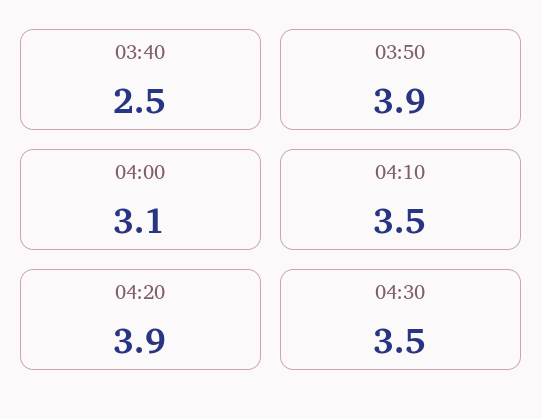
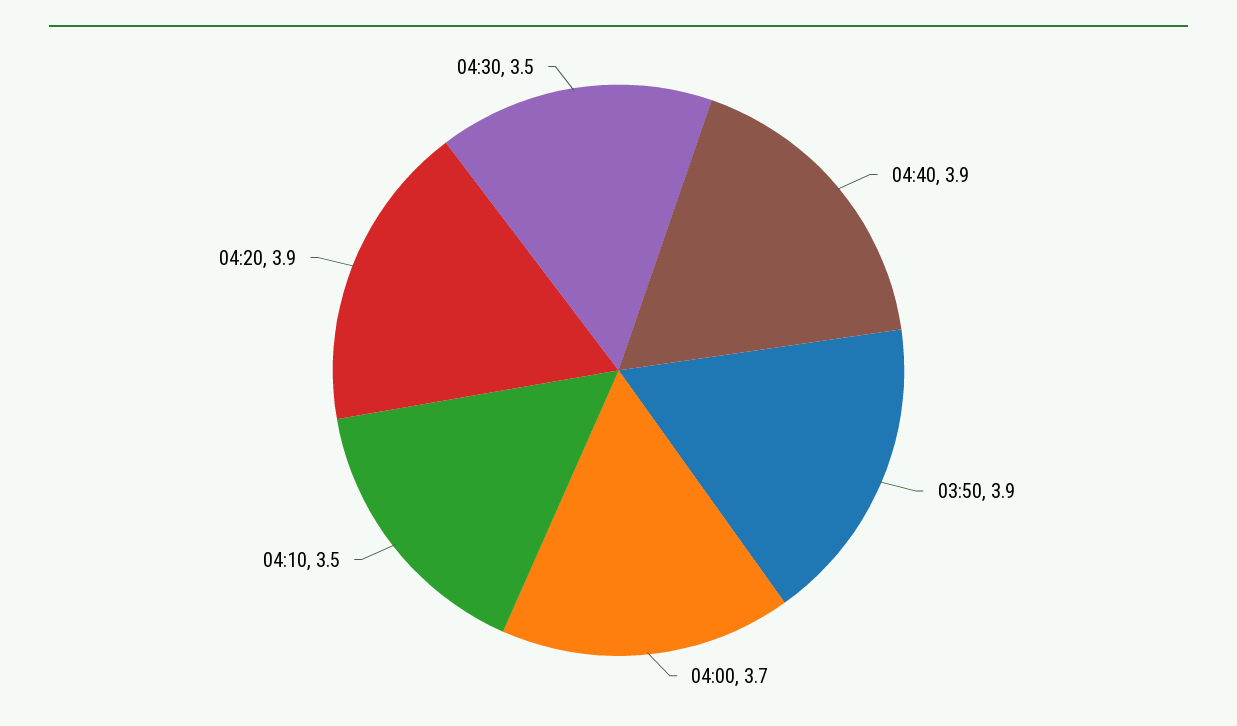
03:40: 2.5 -> none
04:00: 3.1 -> 3.7
04:40: none -> 3.9

